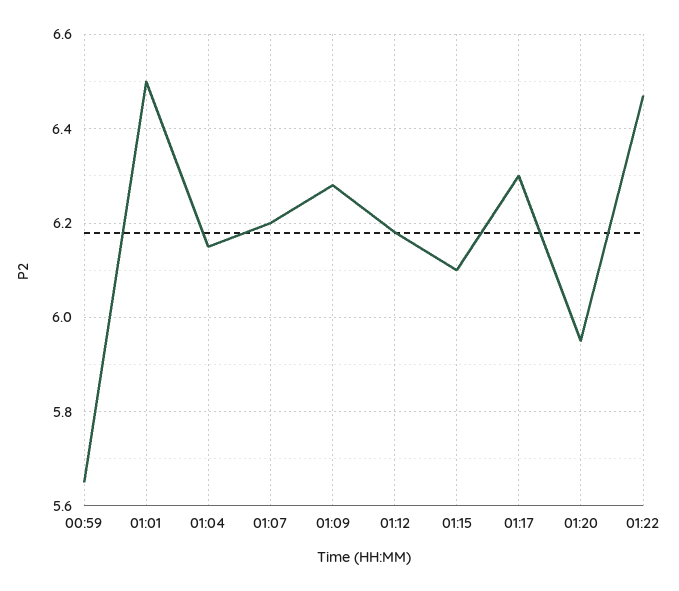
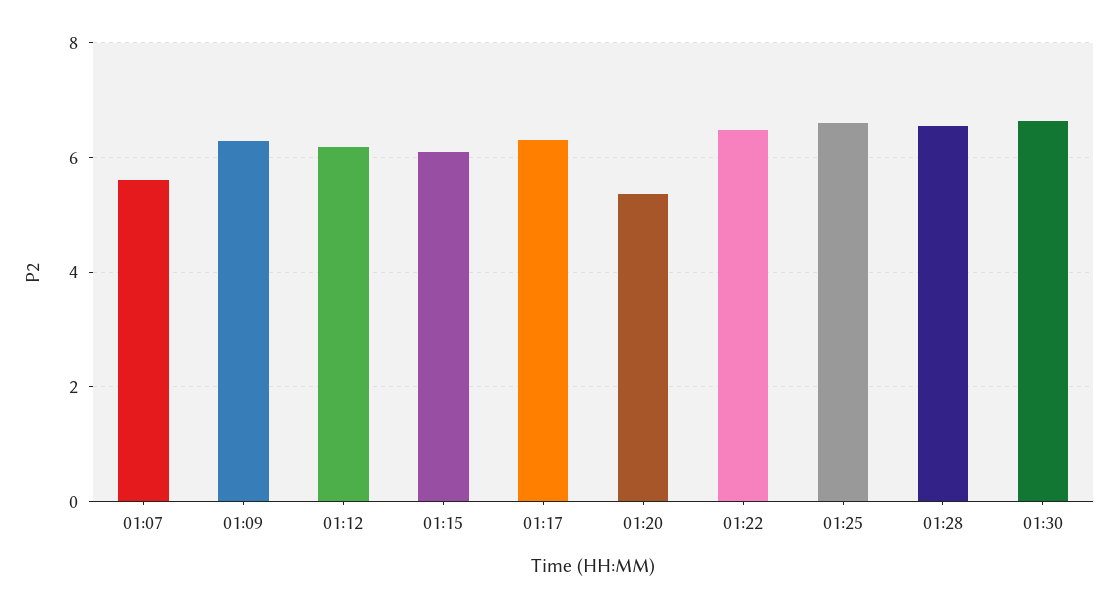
00:59: 5.65 -> none
01:01: 6.5 -> none
01:04: 6.15 -> none
01:07: 6.2 -> 5.6
01:20: 5.95 -> 5.4
01:25: none -> 6.6
01:28: none -> 6.6
01:30: none -> 6.6

